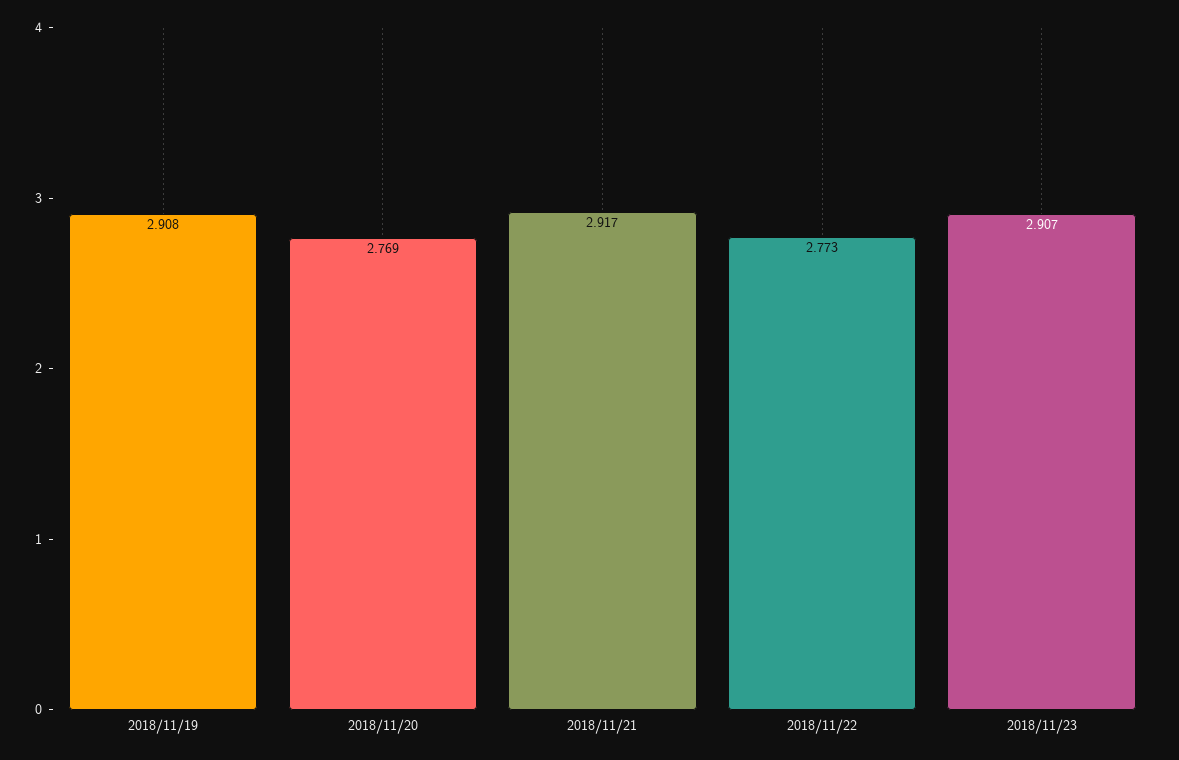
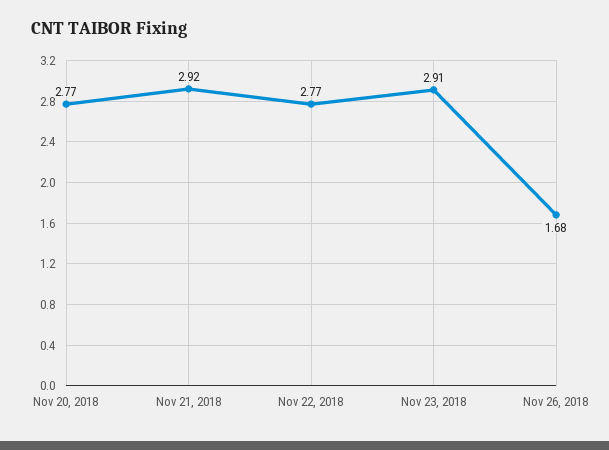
2018/11/19: 2.908 -> none
Nov 26, 2018: none -> 1.68

